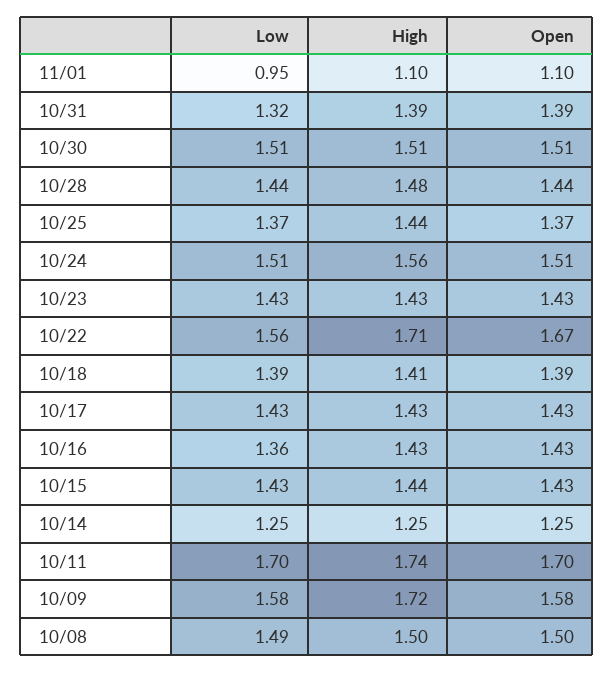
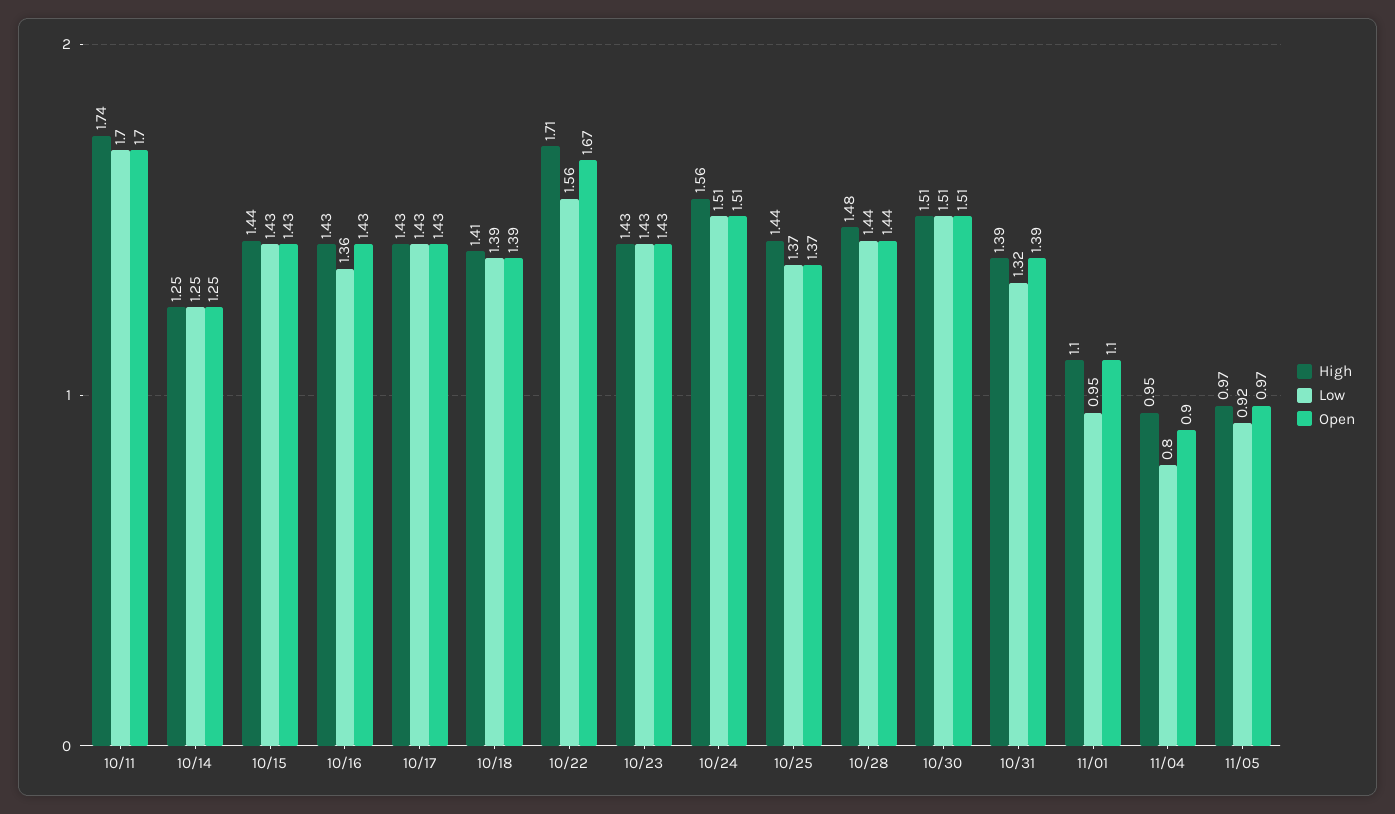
Low, 10/09: 1.58 -> none
High, 10/09: 1.72 -> none
Open, 10/09: 1.58 -> none
Low, 10/08: 1.49 -> none
High, 10/08: 1.5 -> none
Open, 10/08: 1.5 -> none
High, 11/04: none -> 0.95
Low, 11/04: none -> 0.8
Open, 11/04: none -> 0.9
High, 11/05: none -> 0.97
Low, 11/05: none -> 0.92
Open, 11/05: none -> 0.97

